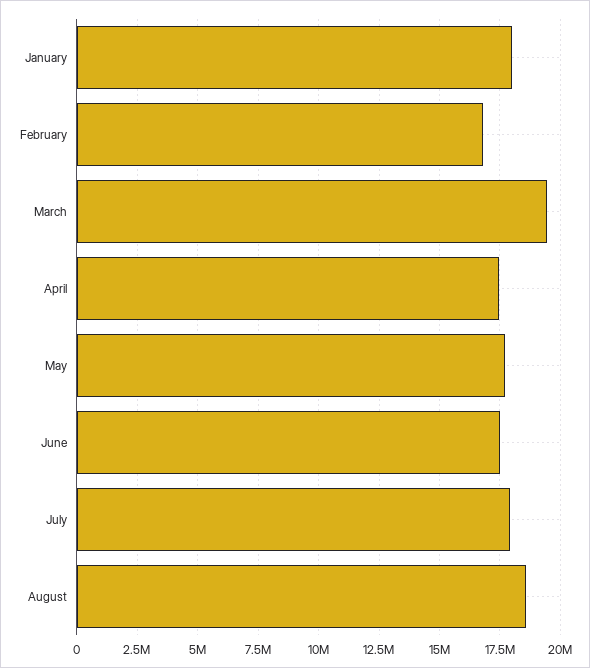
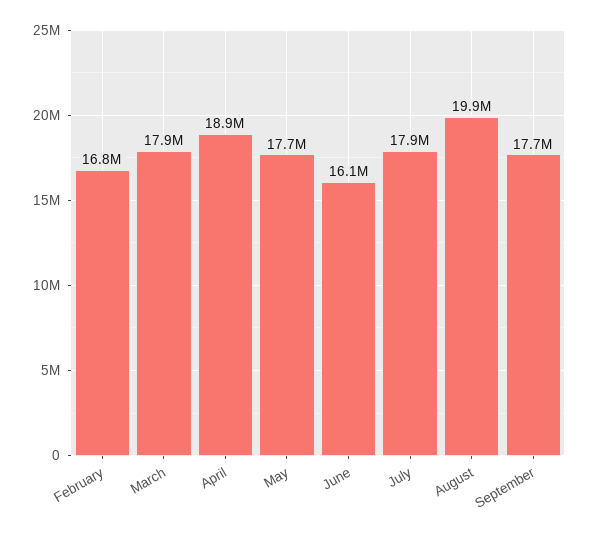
January: 18000000 -> none
March: 19500000 -> 17900000
April: 17500000 -> 18900000
June: 17500000 -> 16100000
August: 18500000 -> 19900000
September: none -> 17700000

